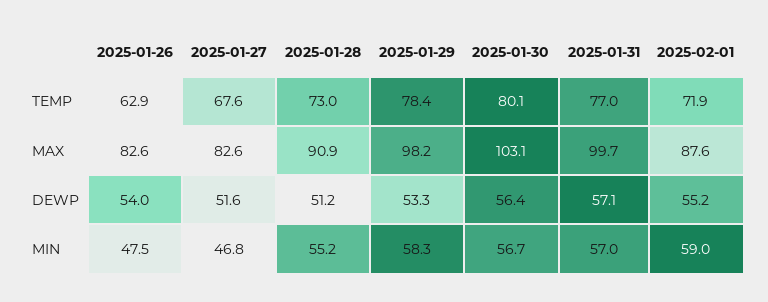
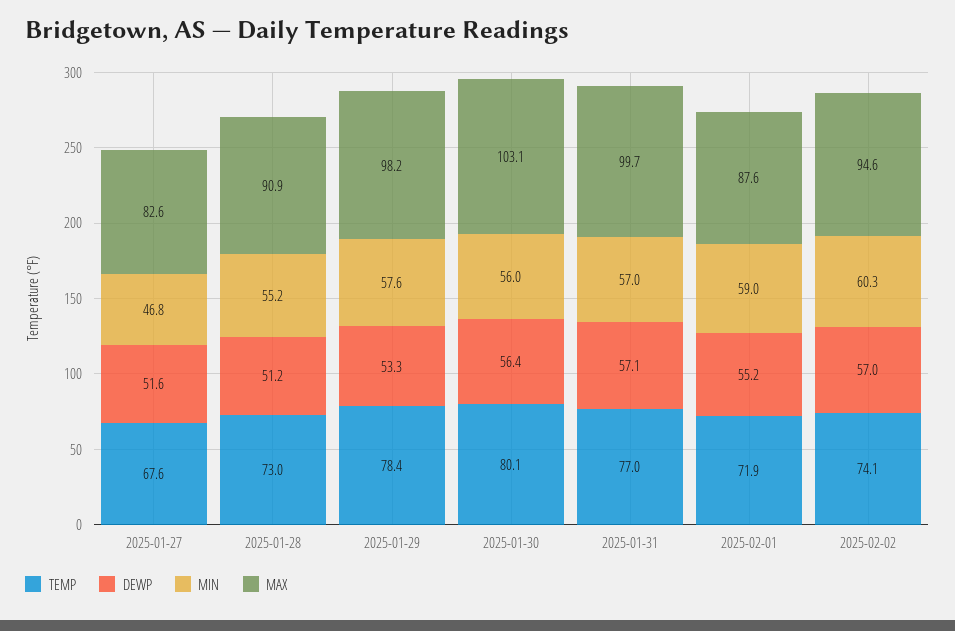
TEMP, 2025-01-26: 62.9 -> none
MAX, 2025-01-26: 82.6 -> none
DEWP, 2025-01-26: 54 -> none
MIN, 2025-01-26: 47.5 -> none
MIN, 2025-01-29: 58.3 -> 57.6
MIN, 2025-01-30: 56.7 -> 56
TEMP, 2025-02-02: none -> 74.1
DEWP, 2025-02-02: none -> 57
MIN, 2025-02-02: none -> 60.3
MAX, 2025-02-02: none -> 94.6

